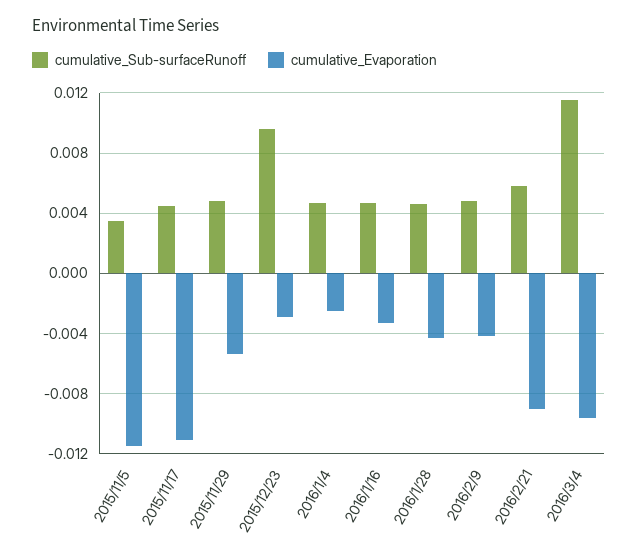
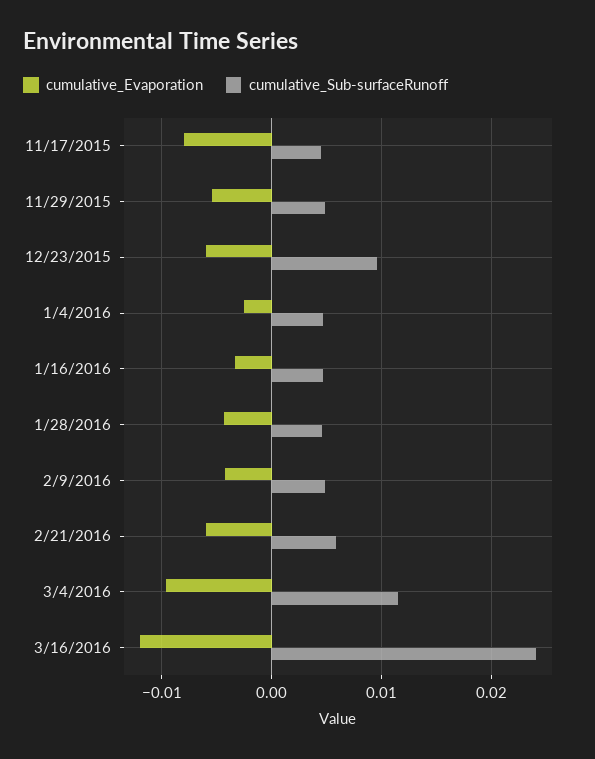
cumulative_Sub-surfaceRunoff, 2015/11/5: 0.0035 -> none
cumulative_Evaporation, 2015/11/5: -0.0115 -> none
cumulative_Evaporation, 2015/11/17: -0.011 -> -0.008
cumulative_Evaporation, 2015/12/23: -0.003 -> -0.006
cumulative_Evaporation, 2016/2/21: -0.009 -> -0.006
cumulative_Evaporation, 3/16/2016: none -> -0.012
cumulative_Sub-surfaceRunoff, 3/16/2016: none -> 0.024

